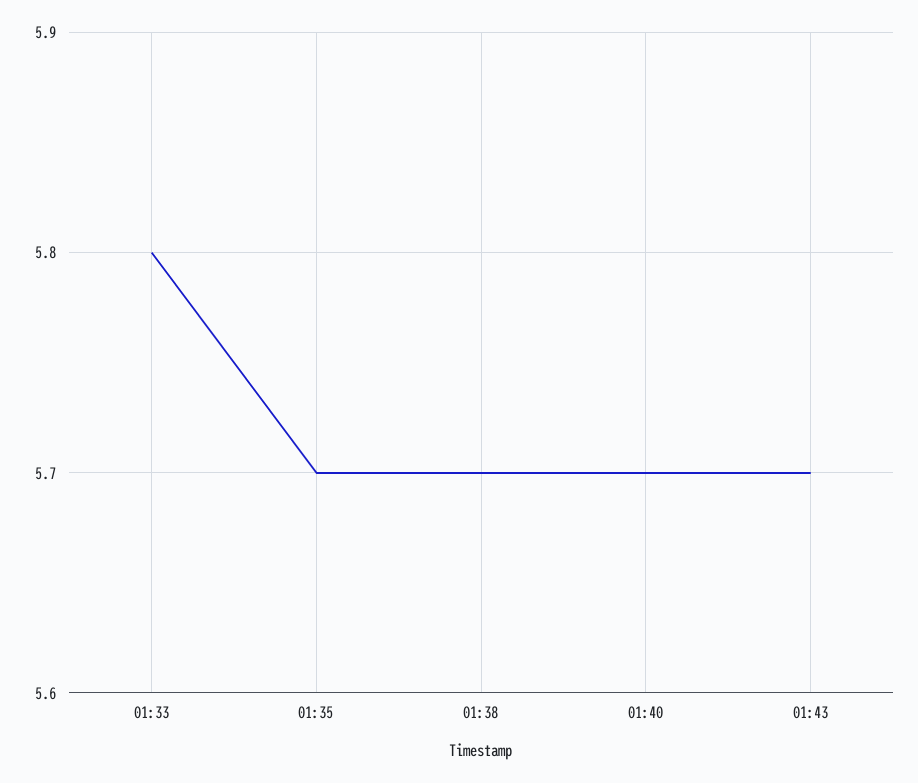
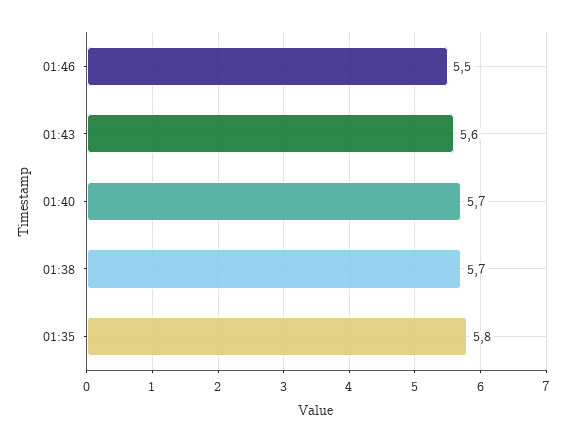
01:33: 5.8 -> none
01:35: 5.7 -> 5.8
01:43: 5.7 -> 5.6
01:46: none -> 5.5

